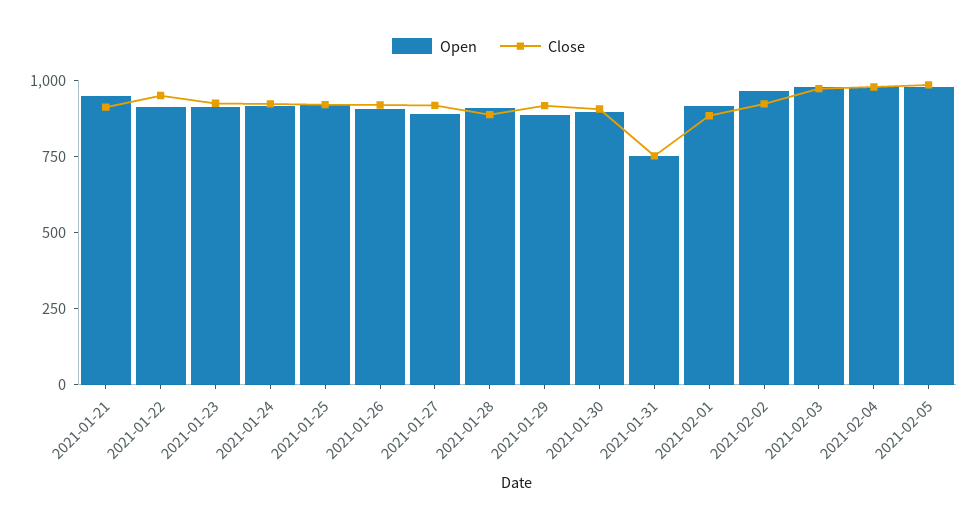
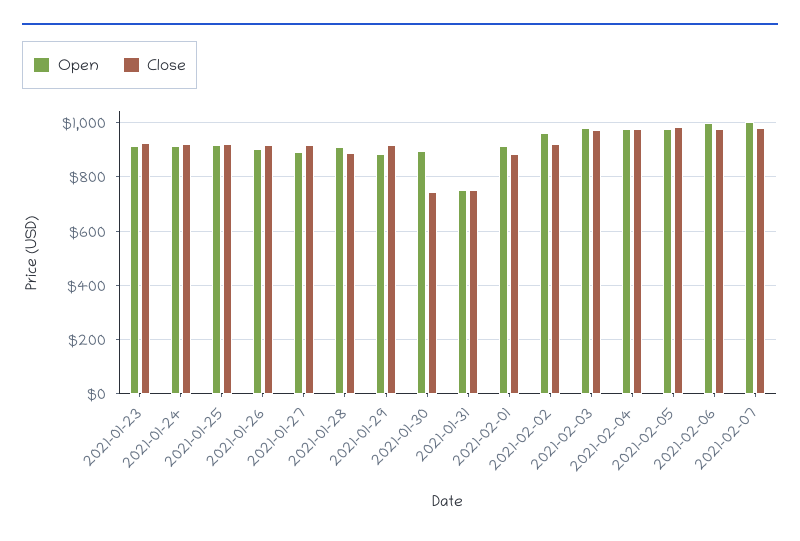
Open, 2021-01-21: 950 -> none
Close, 2021-01-21: 900 -> none
Open, 2021-01-22: 900 -> none
Close, 2021-01-22: 950 -> none
Close, 2021-01-30: 900 -> 750
Open, 2021-02-06: none -> 1000
Close, 2021-02-06: none -> 975
Open, 2021-02-07: none -> 1000
Close, 2021-02-07: none -> 975

